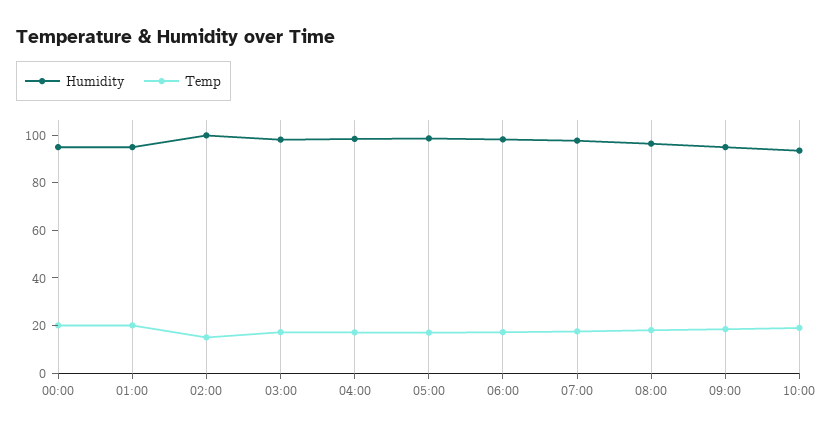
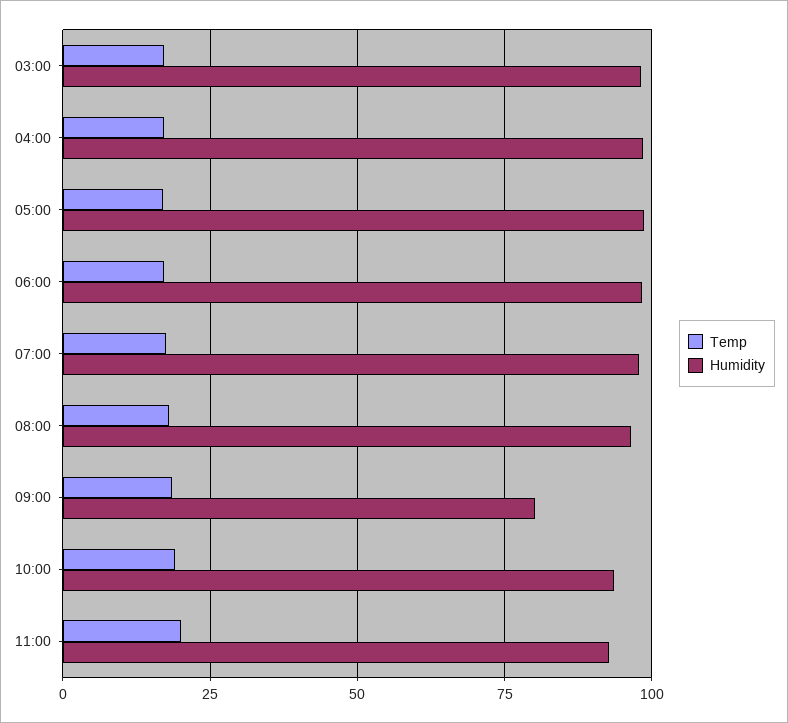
Humidity, 00:00: 95 -> none
Temp, 00:00: 20 -> none
Humidity, 01:00: 95 -> none
Temp, 01:00: 20 -> none
Humidity, 02:00: 100 -> none
Temp, 02:00: 15 -> none
Humidity, 09:00: 95 -> 80
Temp, 11:00: none -> 20
Humidity, 11:00: none -> 92.5

